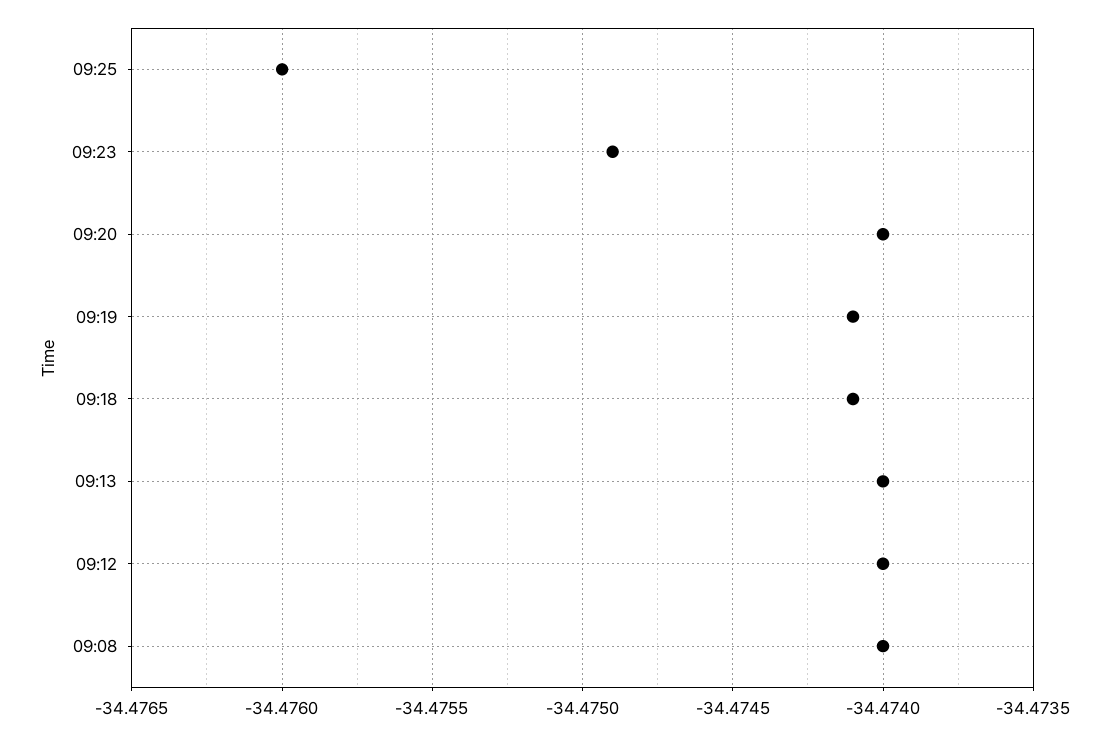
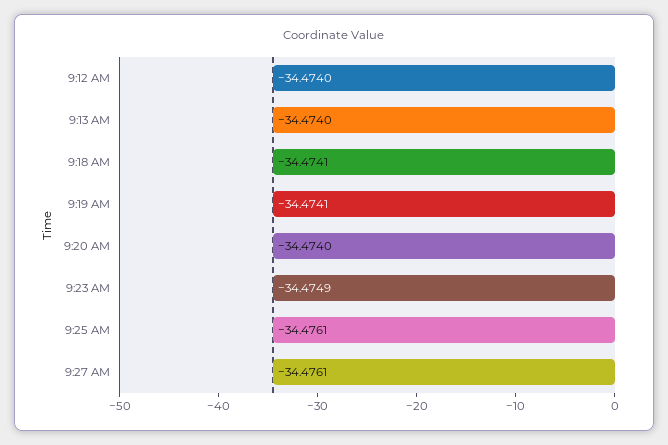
09:25: -34.476 -> -34.4761
09:08: -34.474 -> none
9:27 AM: none -> -34.4761

